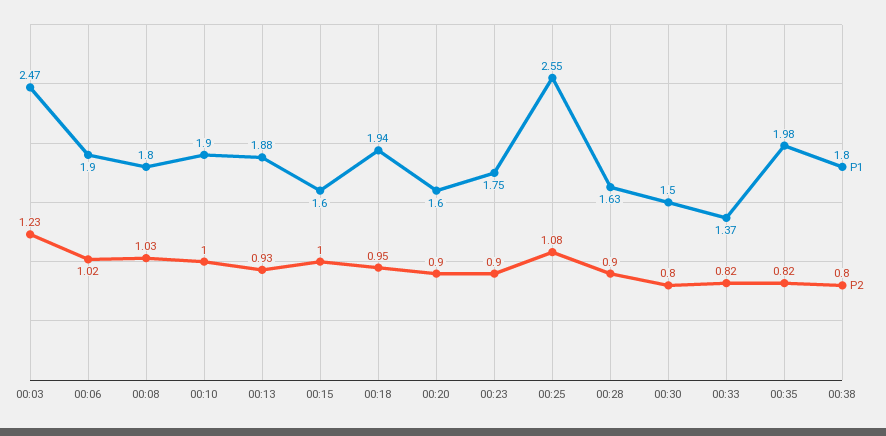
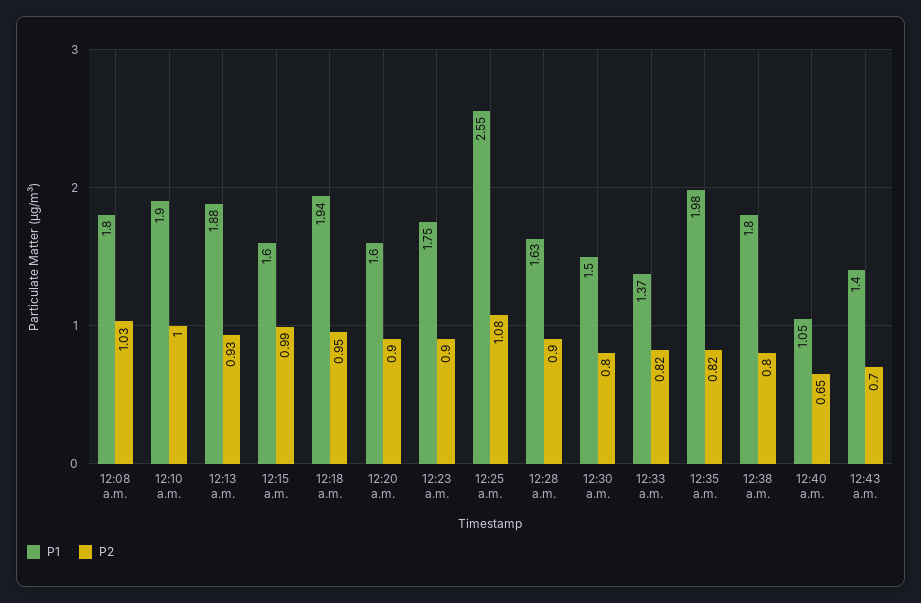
P1, 00:03: 2.47 -> none
P2, 00:03: 1.23 -> none
P1, 00:06: 1.9 -> none
P2, 00:06: 1.02 -> none
P2, 00:15: 1 -> 0.99
P1, 12:40 a.m.: none -> 1.05
P2, 12:40 a.m.: none -> 0.65
P1, 12:43 a.m.: none -> 1.4
P2, 12:43 a.m.: none -> 0.7

